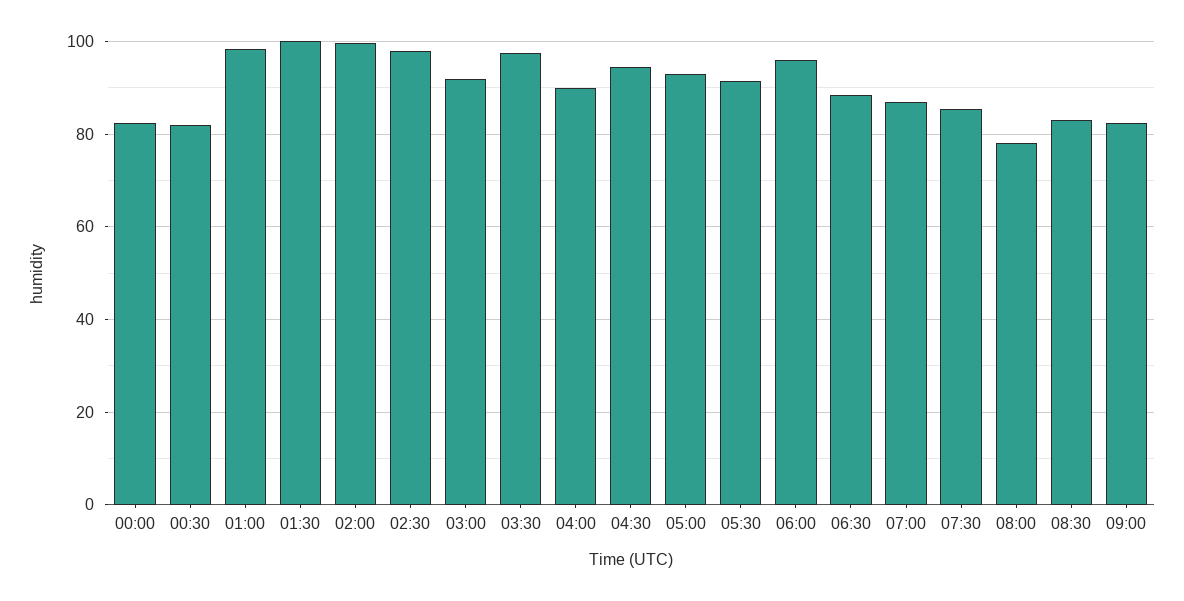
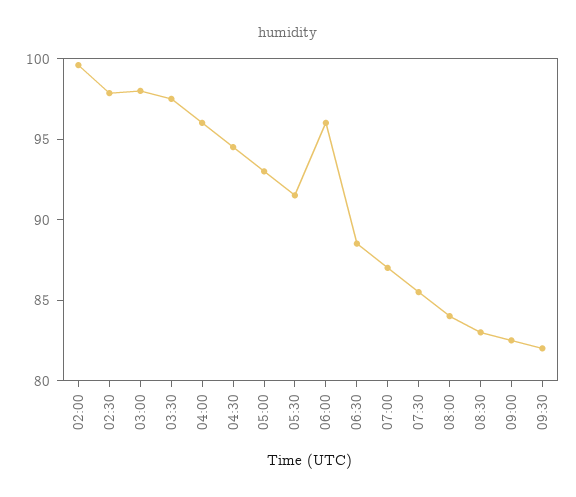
00:00: 82 -> none
00:30: 82 -> none
01:00: 98 -> none
01:30: 100 -> none
03:00: 92 -> 98
04:00: 90 -> 96
08:00: 78 -> 84
09:30: none -> 82

